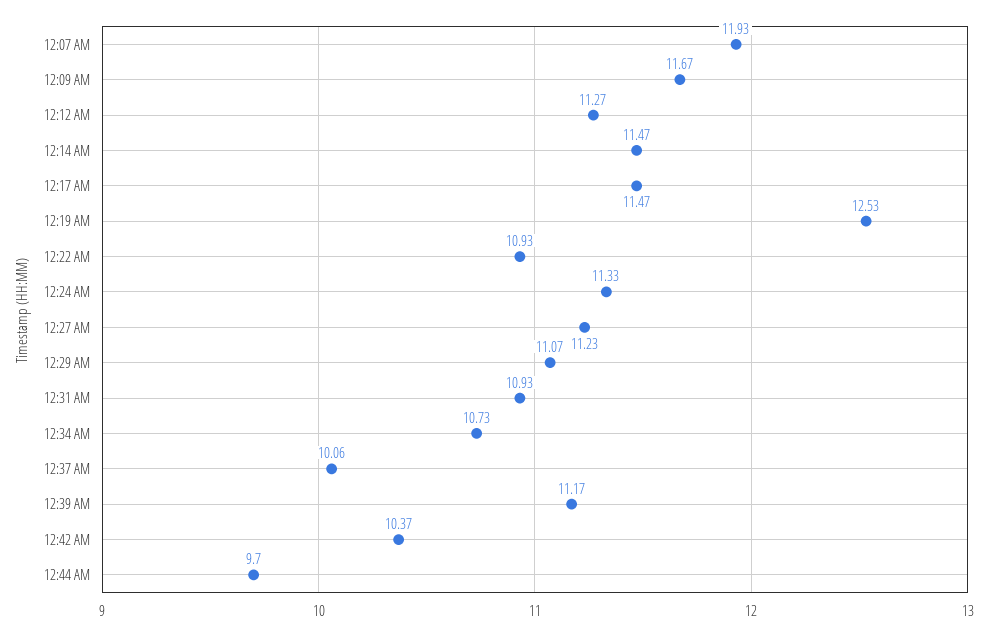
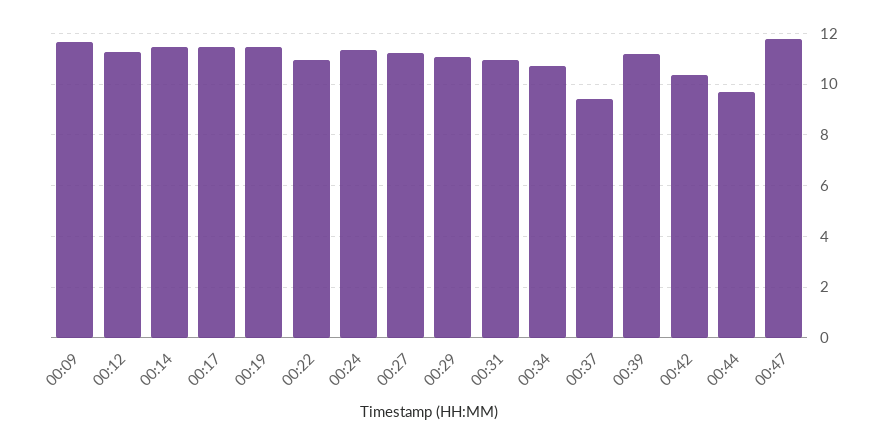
12:07 AM: 11.93 -> none
12:19 AM: 12.53 -> 11.5
12:37 AM: 10.06 -> 9.5
00:47: none -> 11.75

